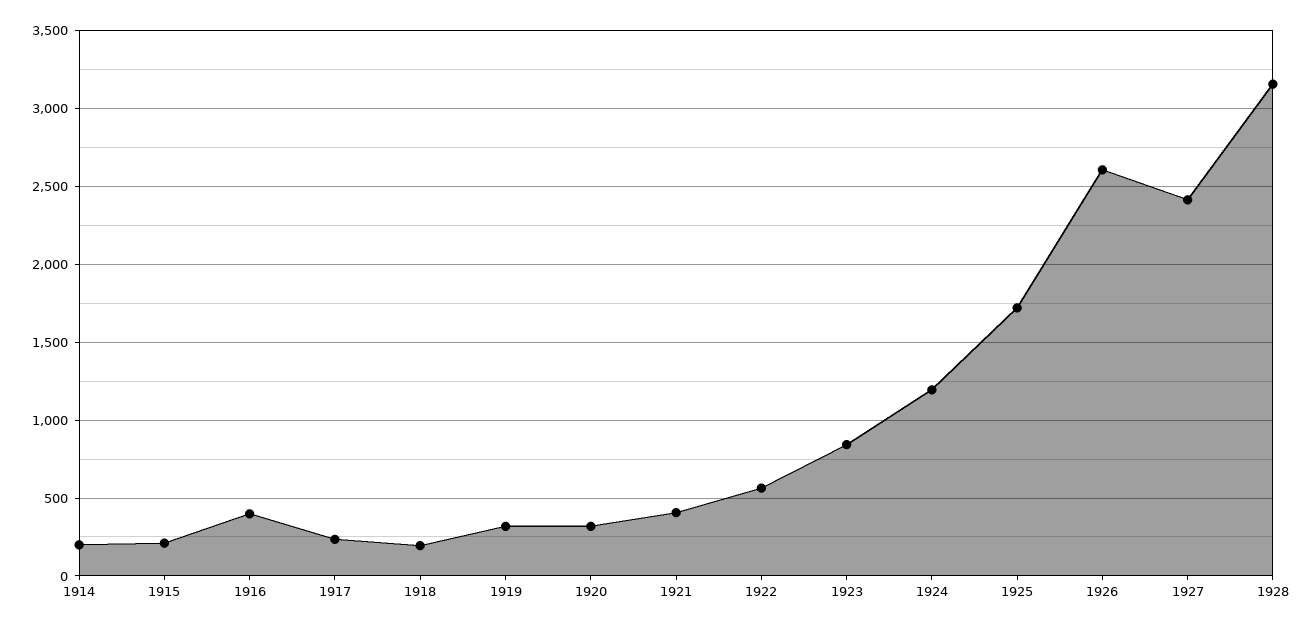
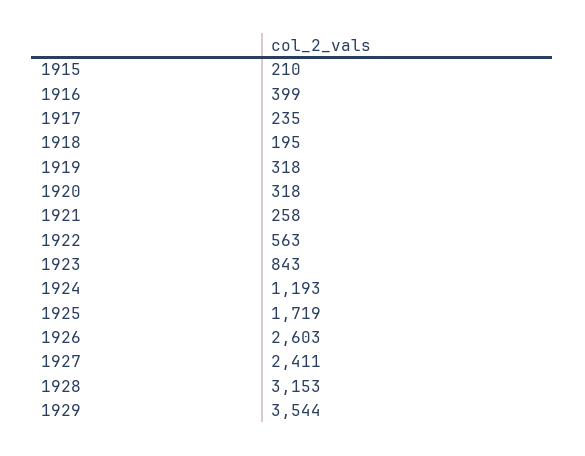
1914: 200 -> none
1921: 400 -> 258
1929: none -> 3544

